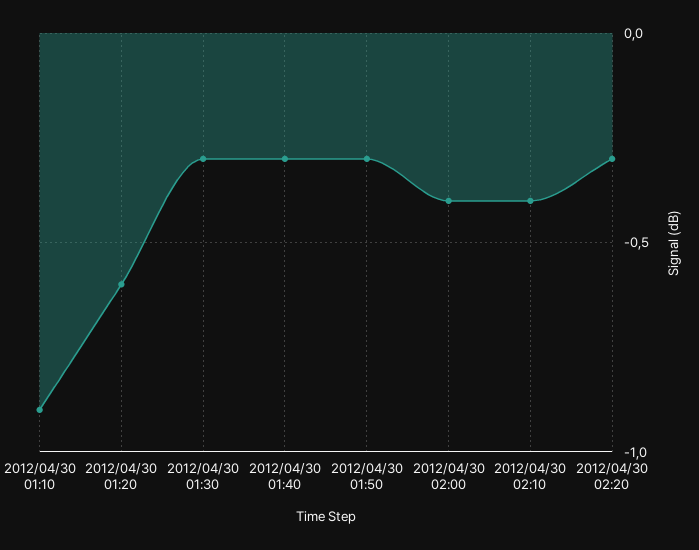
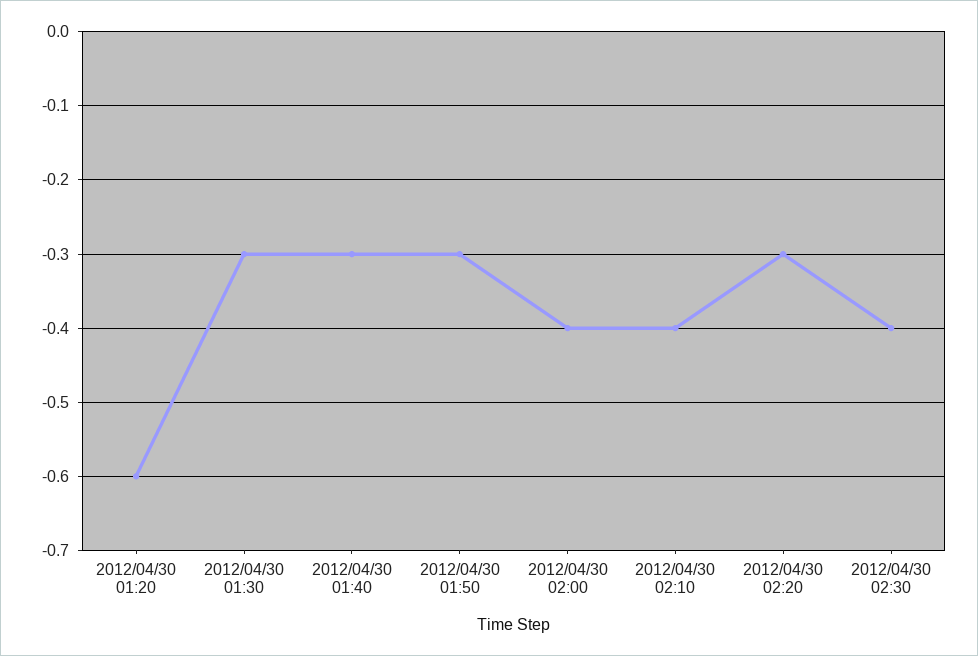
2012/04/30 01:10: -0.9 -> none
2012/04/30 02:30: none -> -0.4

